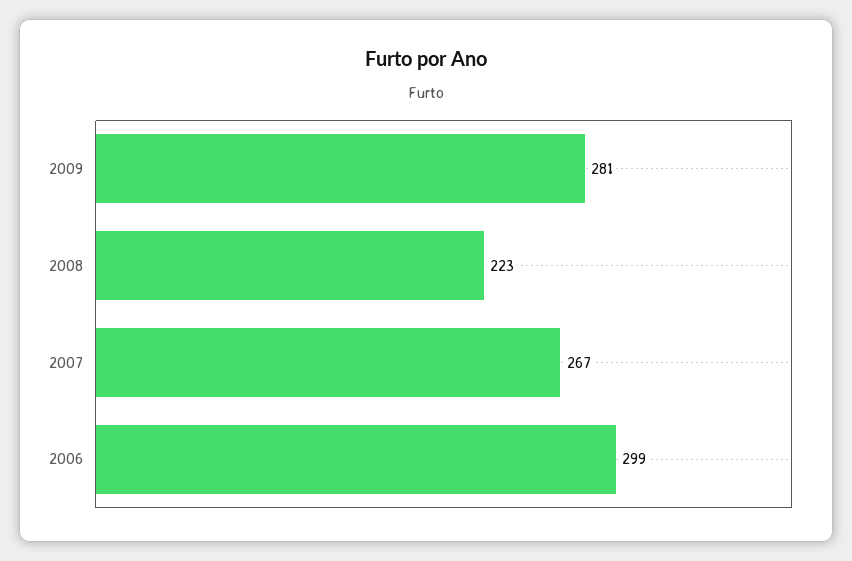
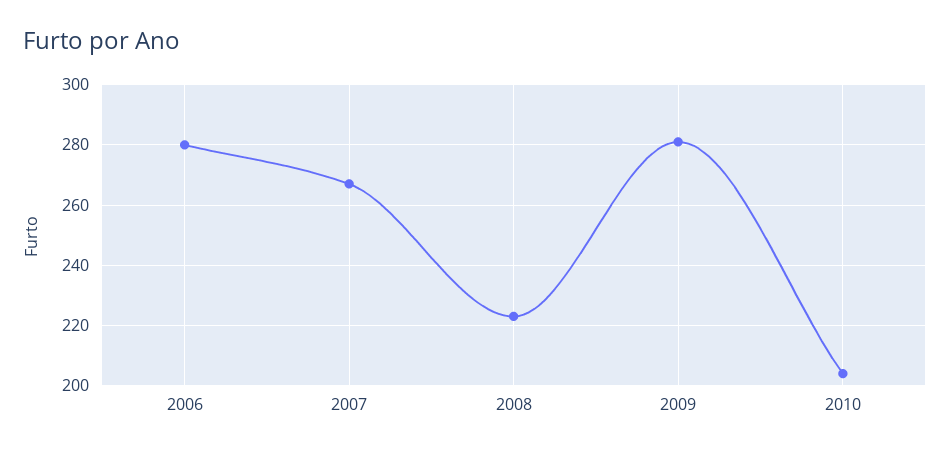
2006: 299 -> 280
2010: none -> 205

